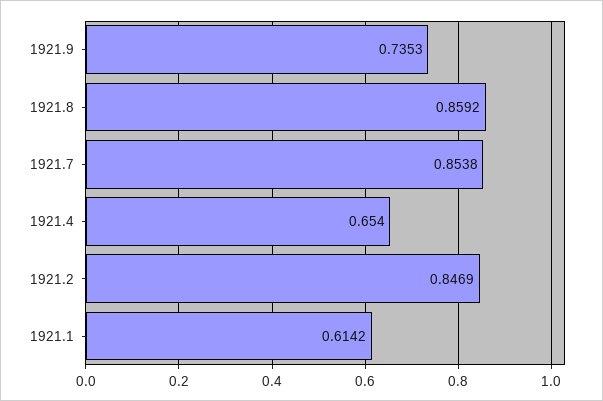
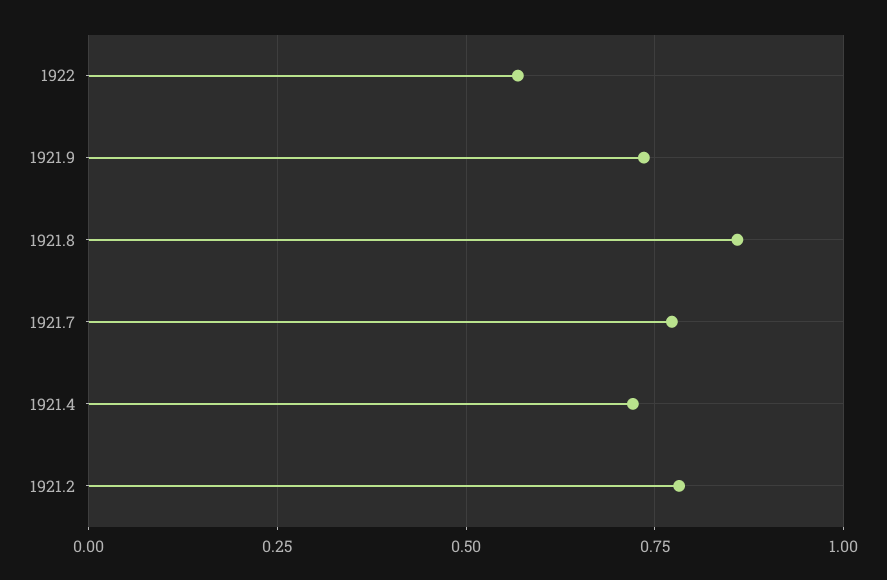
1921.7: 0.8538 -> 0.775
1921.4: 0.654 -> 0.725
1921.2: 0.8469 -> 0.775
1921.1: 0.6142 -> none
1922: none -> 0.575

